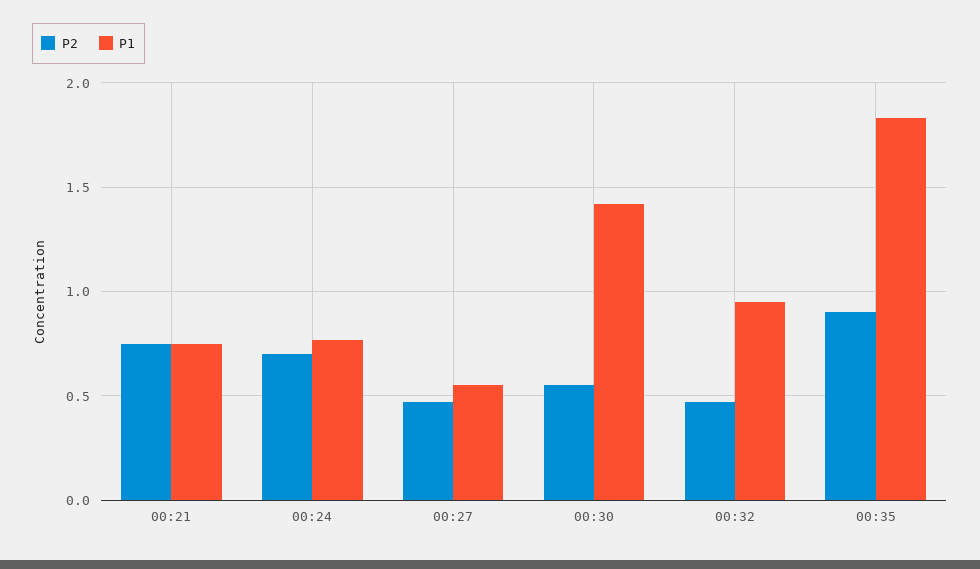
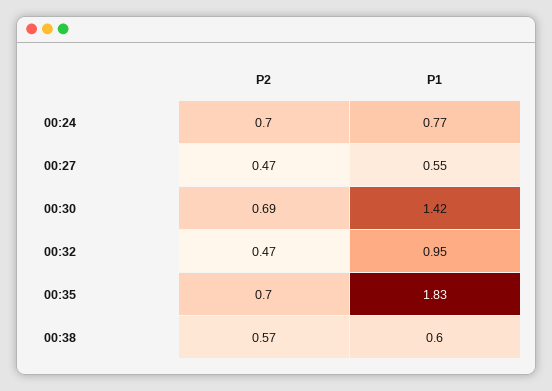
P2, 00:21: 0.75 -> none
P1, 00:21: 0.75 -> none
P2, 00:30: 0.55 -> 0.69
P2, 00:35: 0.9 -> 0.7
P2, 00:38: none -> 0.57
P1, 00:38: none -> 0.6

